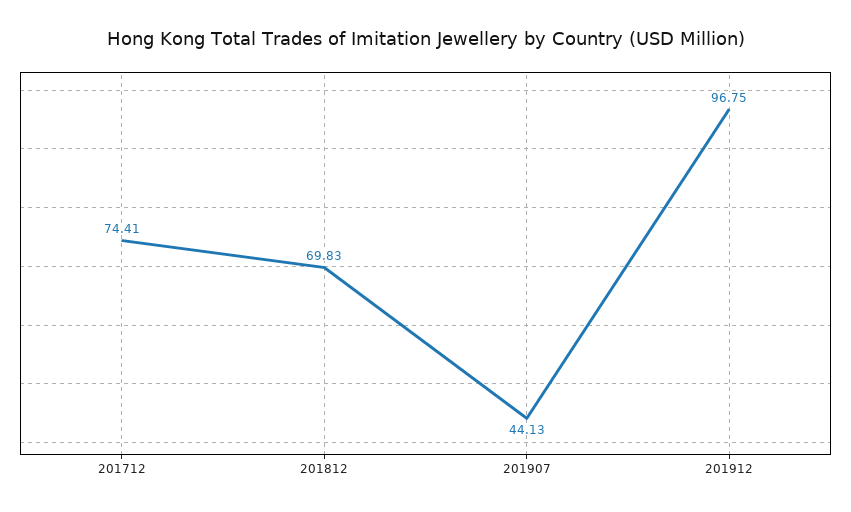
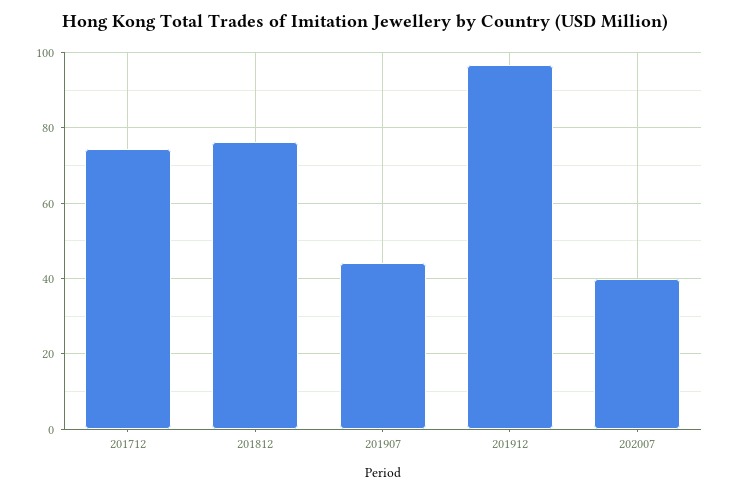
201812: 69.83 -> 76
202007: none -> 40

